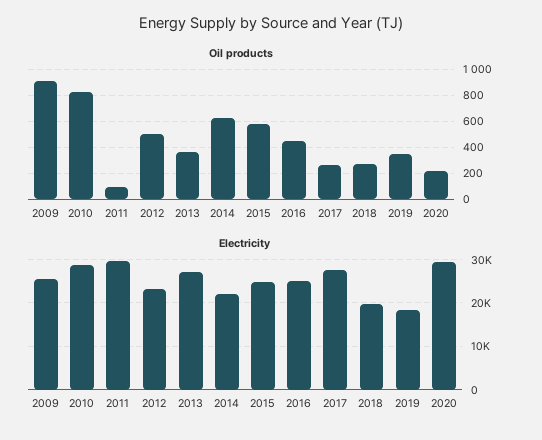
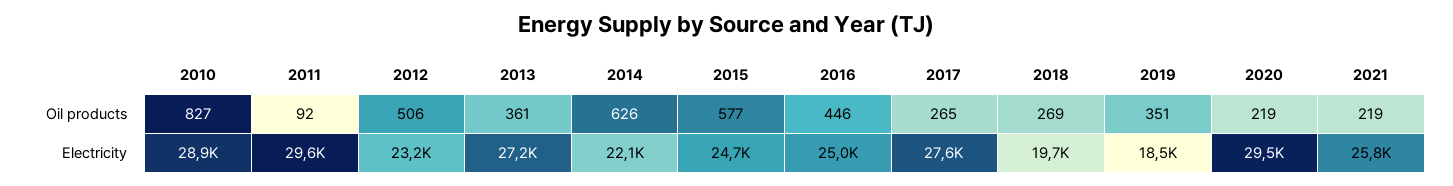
Oil products, 2009: 900 -> none
Electricity, 2009: 26000 -> none
Oil products, 2021: none -> 219
Electricity, 2021: none -> 25800

